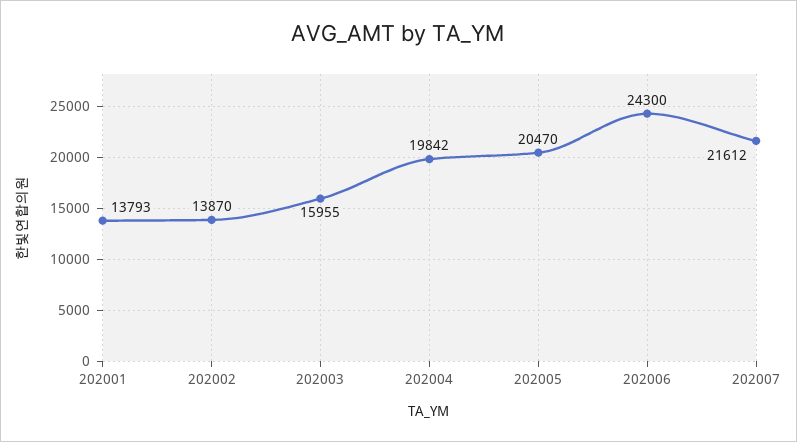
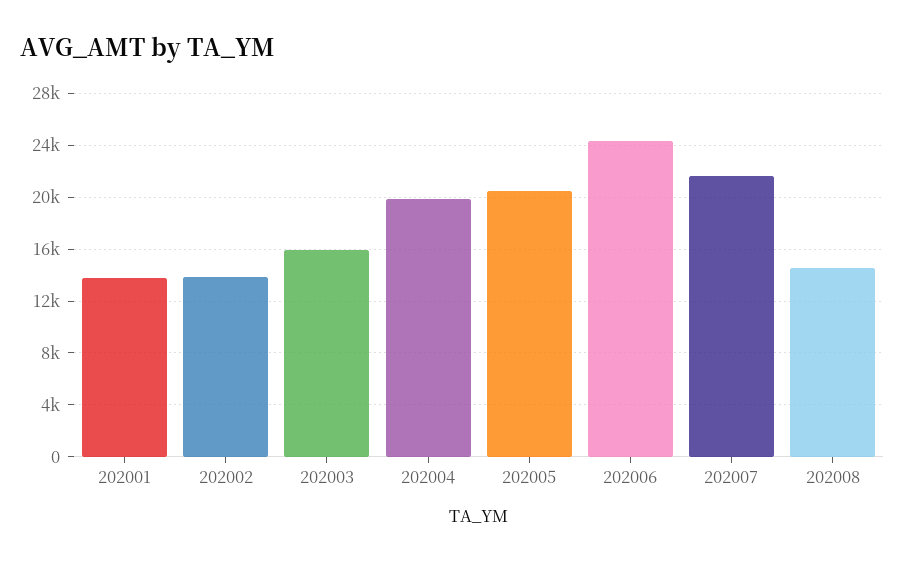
202008: none -> 14500

